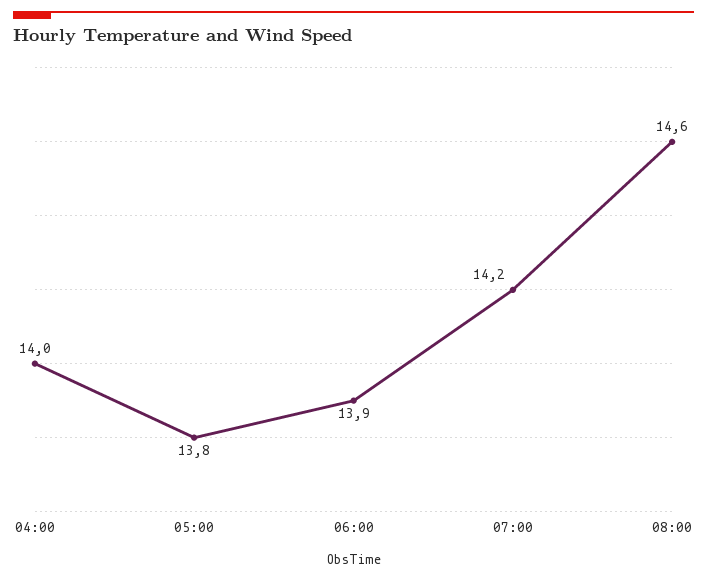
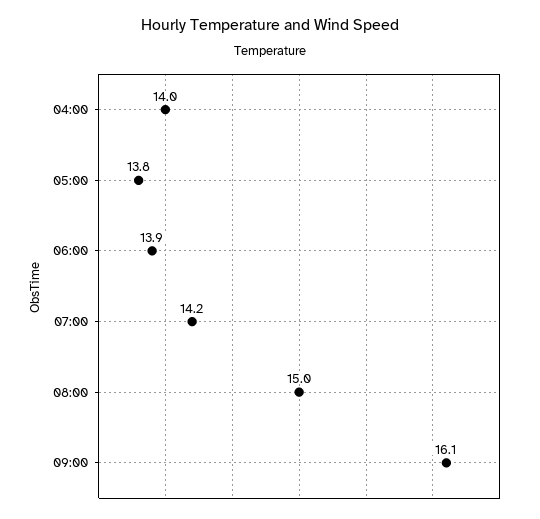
08:00: 14.6 -> 15
09:00: none -> 16.1

